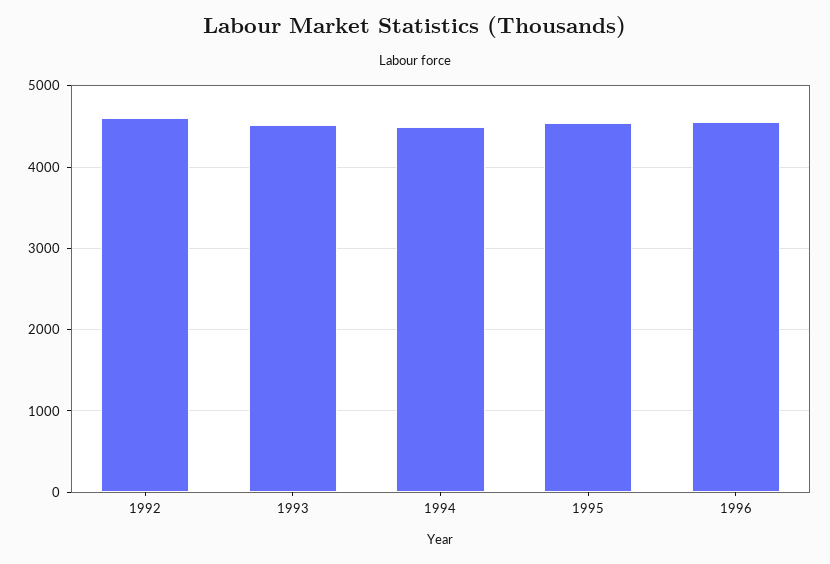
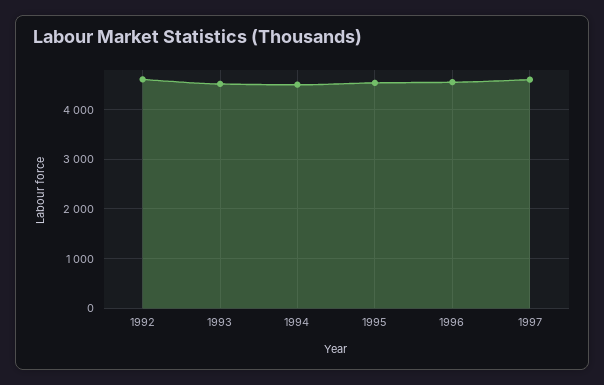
1997: none -> 4600

